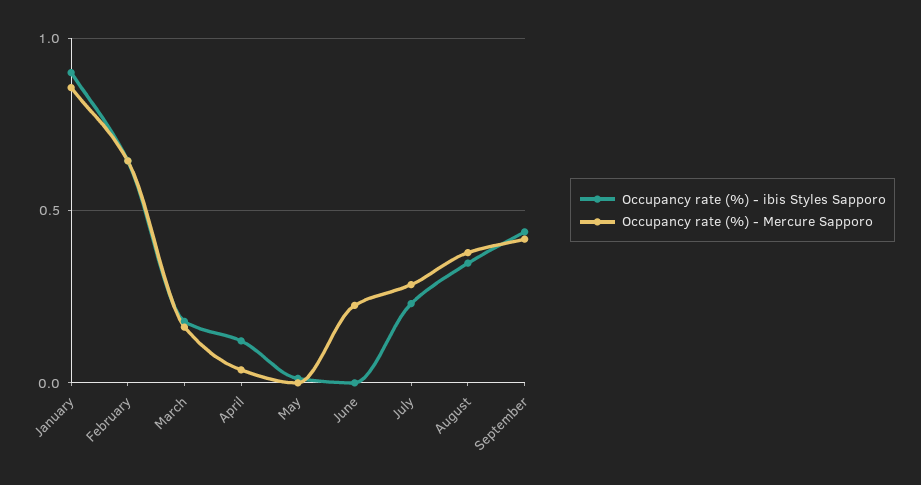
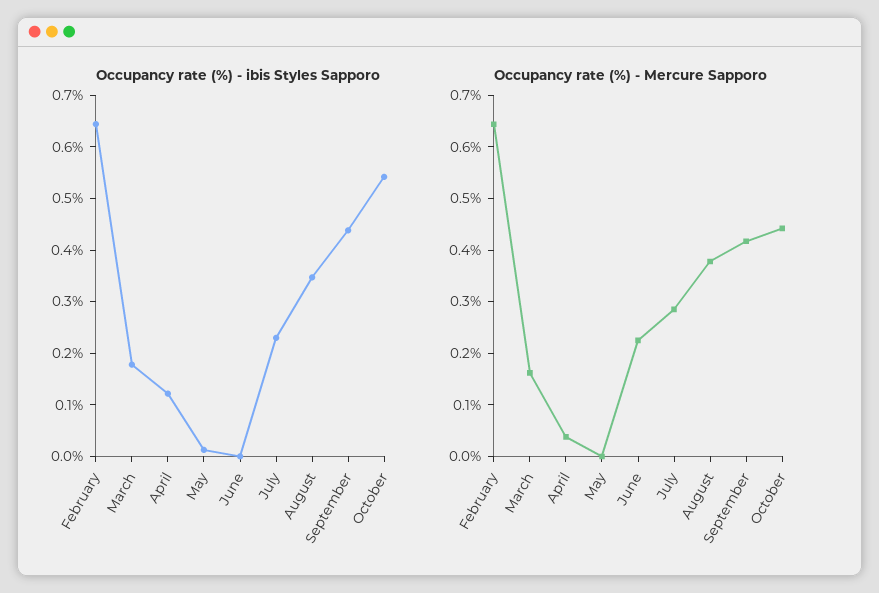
Occupancy rate (%) - ibis Styles Sapporo, January: 0.9 -> none
Occupancy rate (%) - Mercure Sapporo, January: 0.85 -> none
Occupancy rate (%) - ibis Styles Sapporo, October: none -> 0.54
Occupancy rate (%) - Mercure Sapporo, October: none -> 0.44

